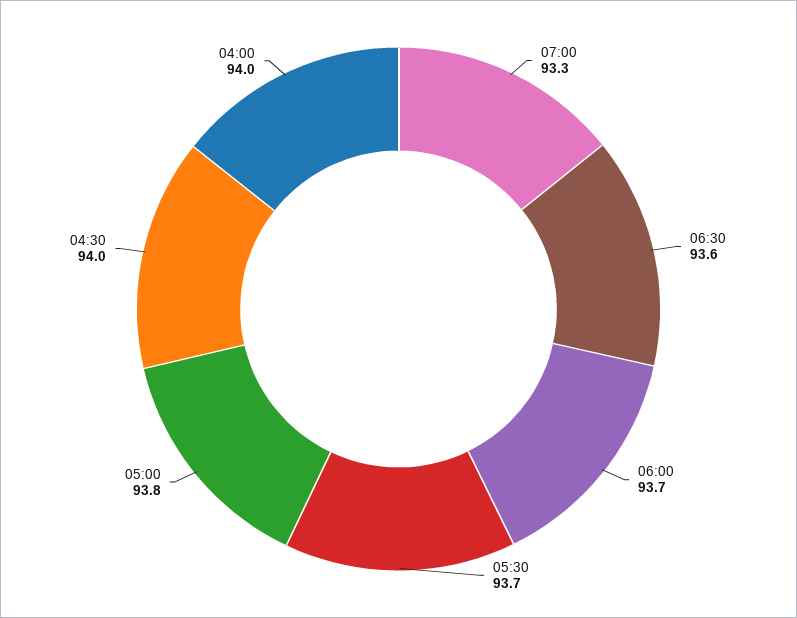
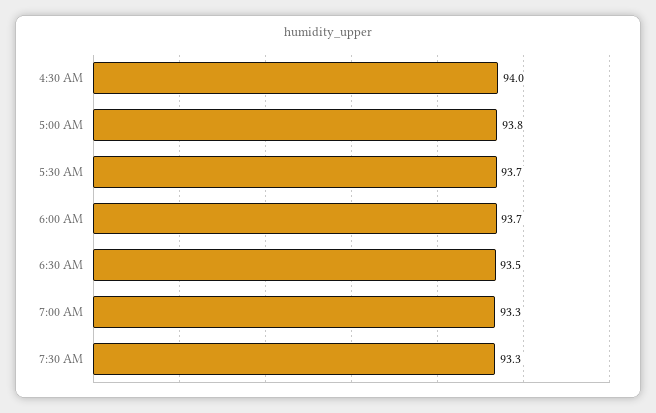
06:30: 93.6 -> 93.5
04:00: 94 -> none
7:30 AM: none -> 93.3

